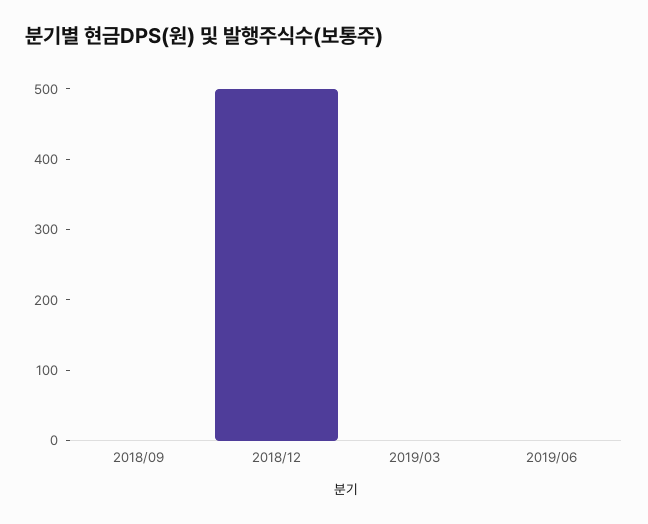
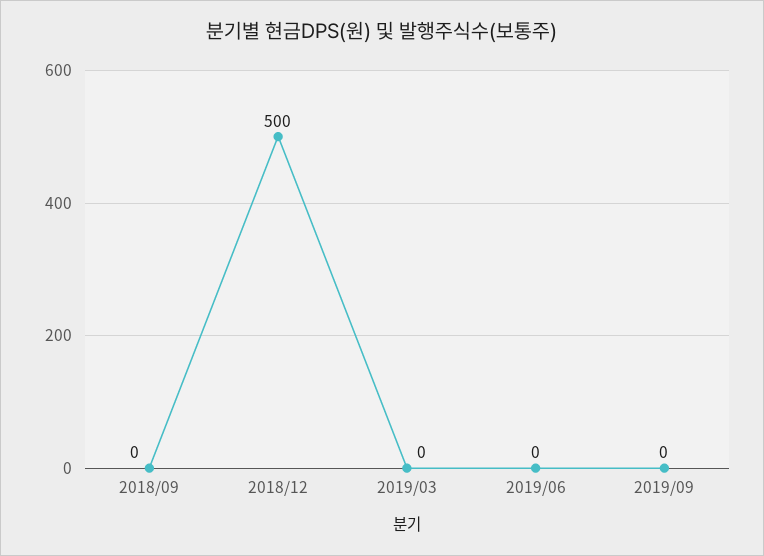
2019/09: none -> 0

